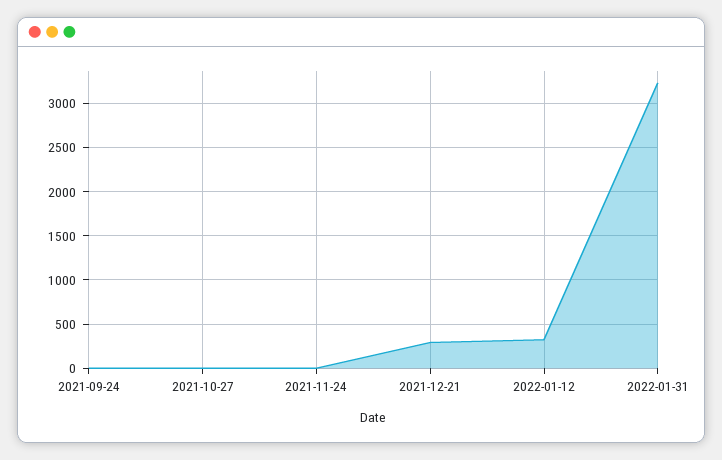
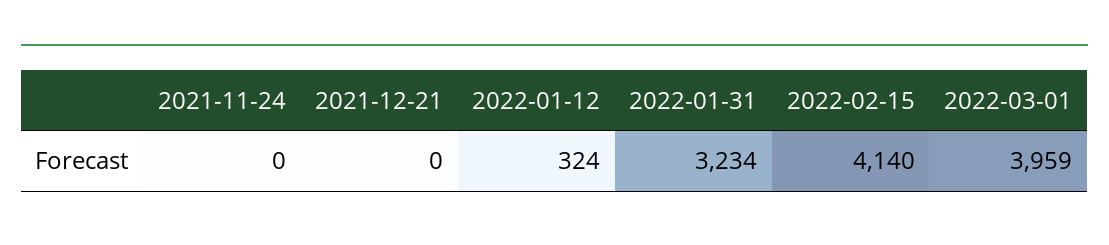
2021-09-24: 0 -> none
2021-10-27: 0 -> none
2021-12-21: 300 -> 0
2022-02-15: none -> 4140
2022-03-01: none -> 3959

